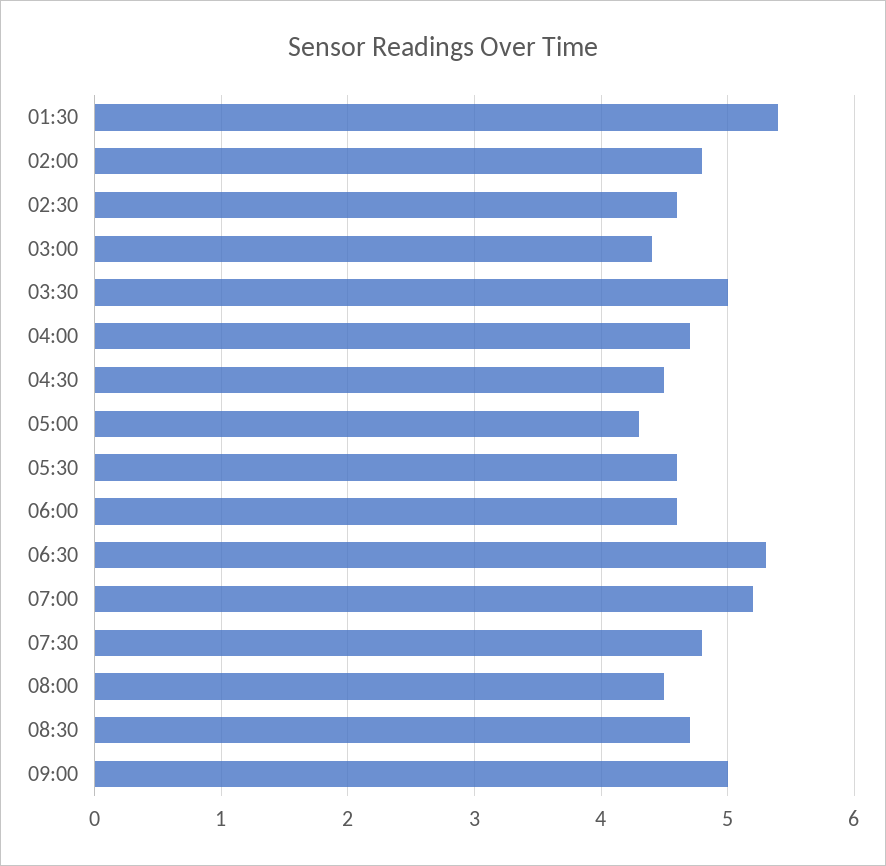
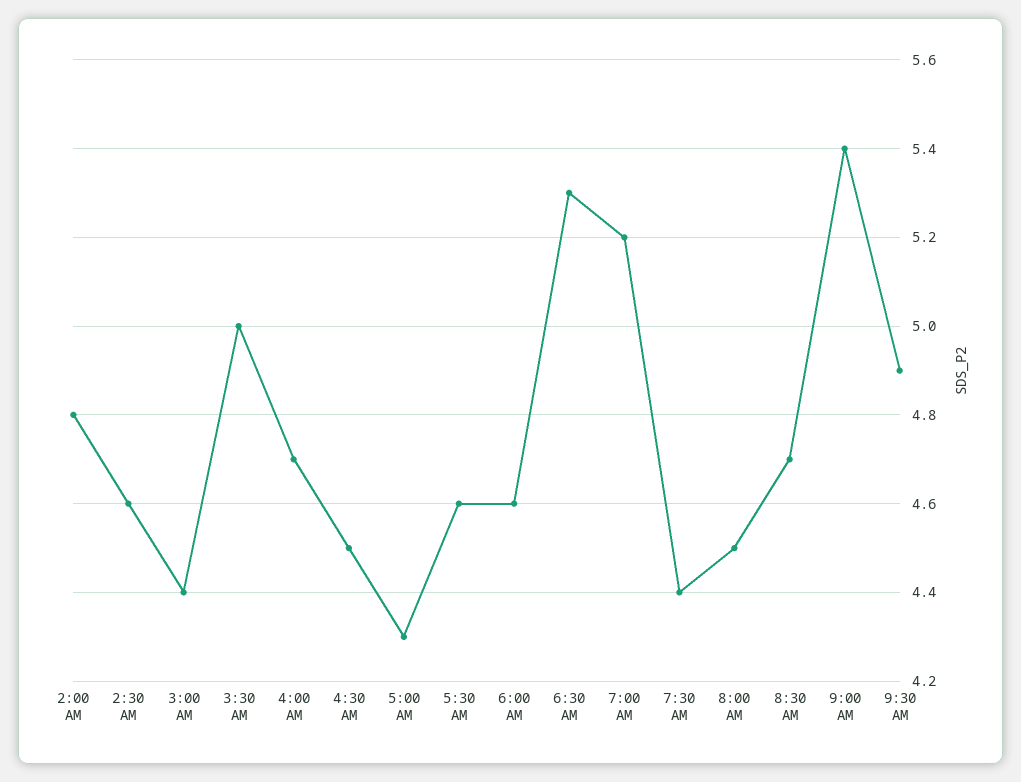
01:30: 5.4 -> none
07:30: 4.8 -> 4.4
09:00: 5 -> 5.4
9:30 AM: none -> 4.9

